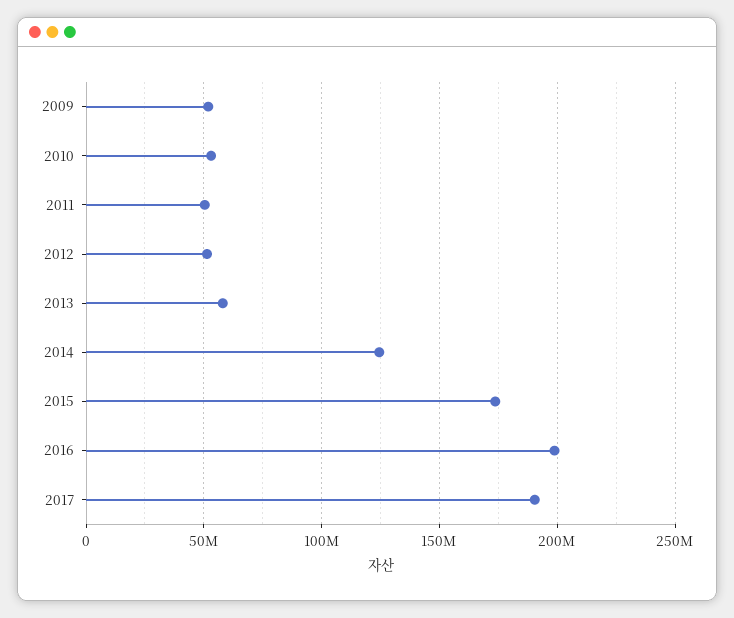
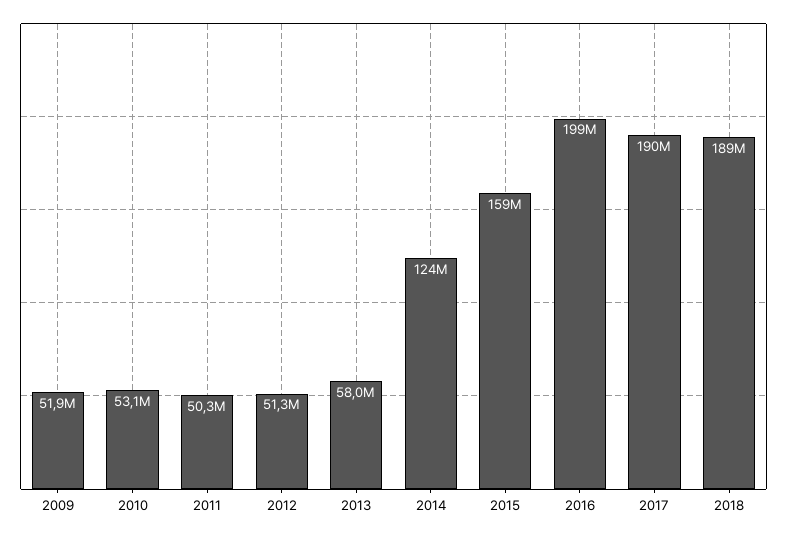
2015: 175000000 -> 159000000
2018: none -> 189000000

